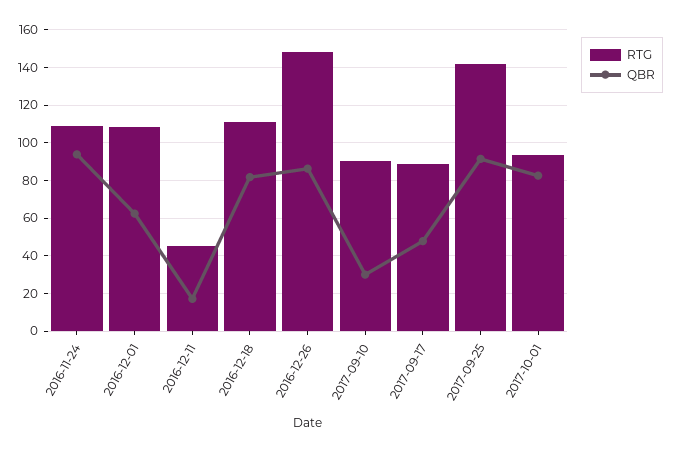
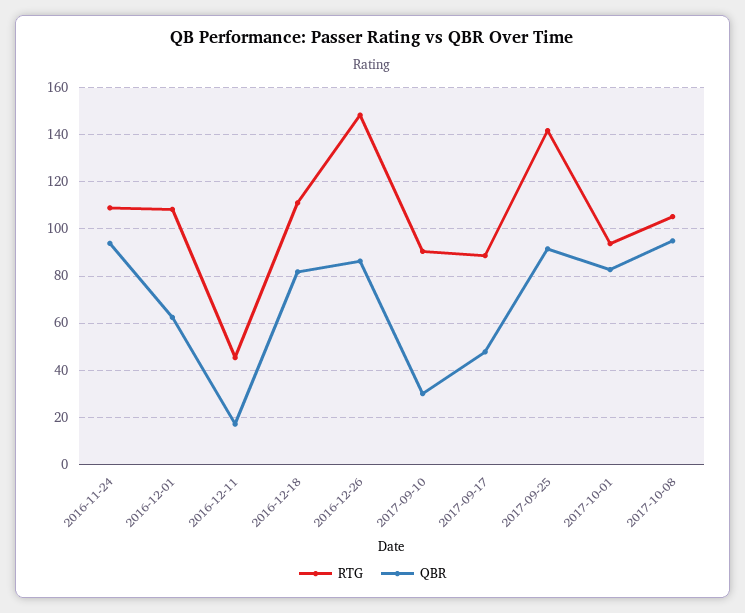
RTG, 2017-10-08: none -> 105
QBR, 2017-10-08: none -> 95

